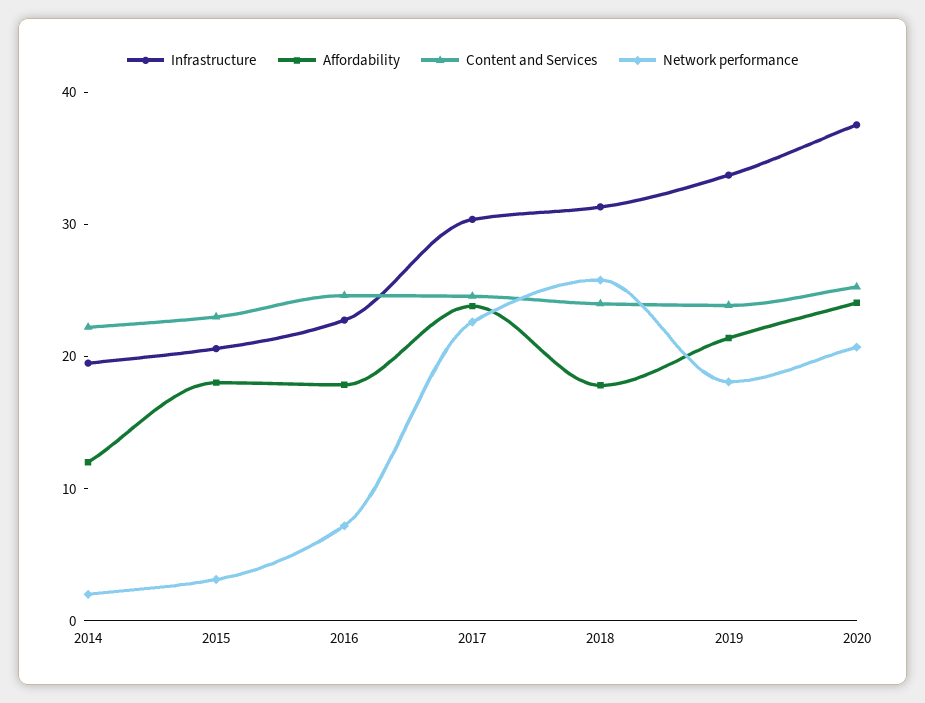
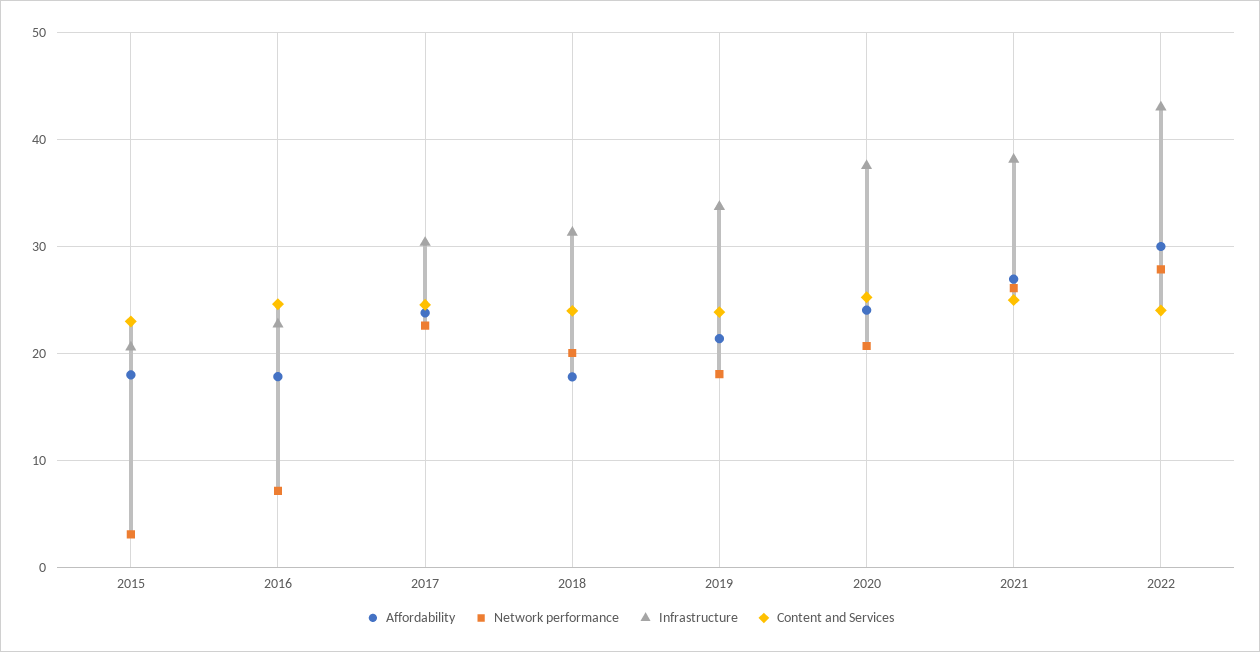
Infrastructure, 2014: 20 -> none
Affordability, 2014: 12 -> none
Content and Services, 2014: 22 -> none
Network performance, 2014: 2 -> none
Network performance, 2018: 26 -> 20
Affordability, 2021: none -> 27
Network performance, 2021: none -> 26
Infrastructure, 2021: none -> 38
Content and Services, 2021: none -> 25
Affordability, 2022: none -> 30
Network performance, 2022: none -> 28
Infrastructure, 2022: none -> 43
Content and Services, 2022: none -> 24

